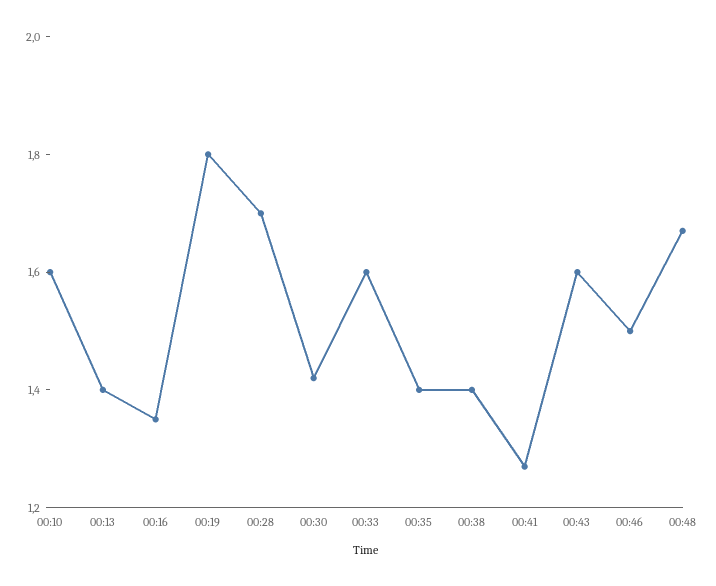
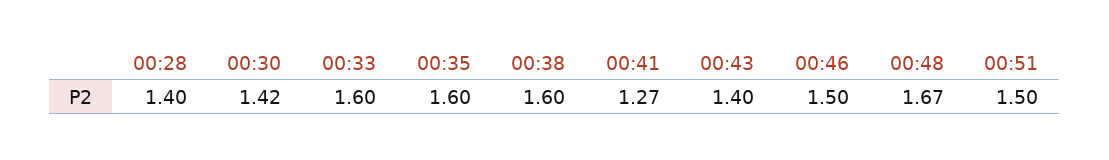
00:10: 1.6 -> none
00:13: 1.4 -> none
00:16: 1.35 -> none
00:19: 1.8 -> none
00:28: 1.7 -> 1.4
00:35: 1.4 -> 1.6
00:38: 1.4 -> 1.6
00:43: 1.6 -> 1.4
00:51: none -> 1.5

